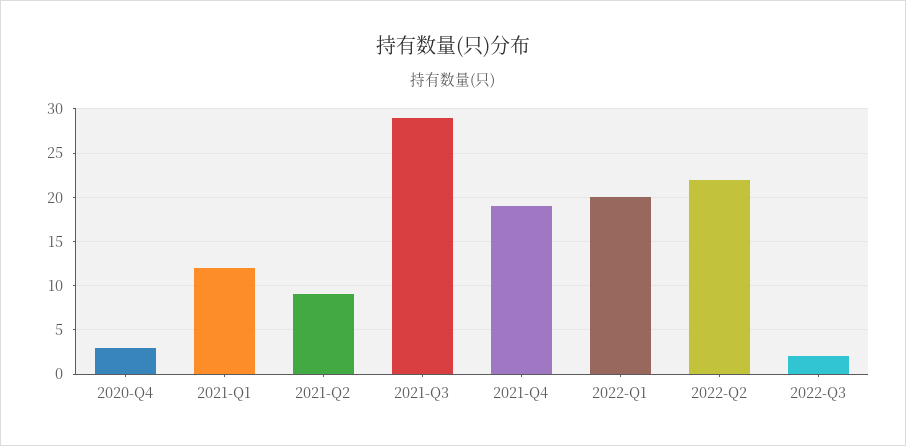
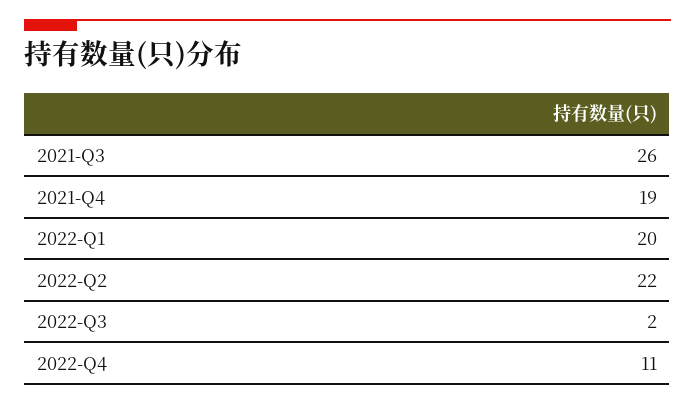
2020-Q4: 3 -> none
2021-Q1: 12 -> none
2021-Q2: 9 -> none
2021-Q3: 29 -> 26
2022-Q4: none -> 11

